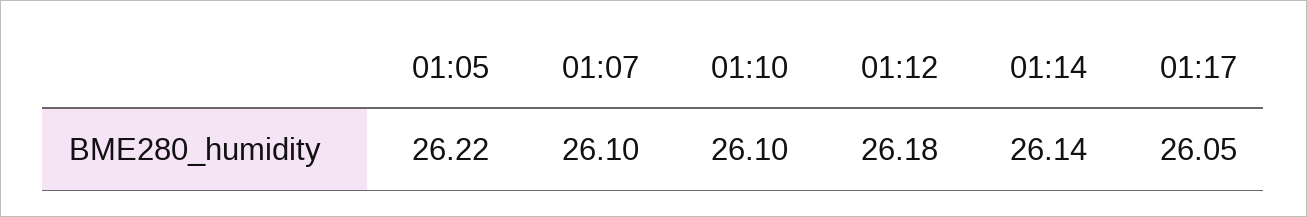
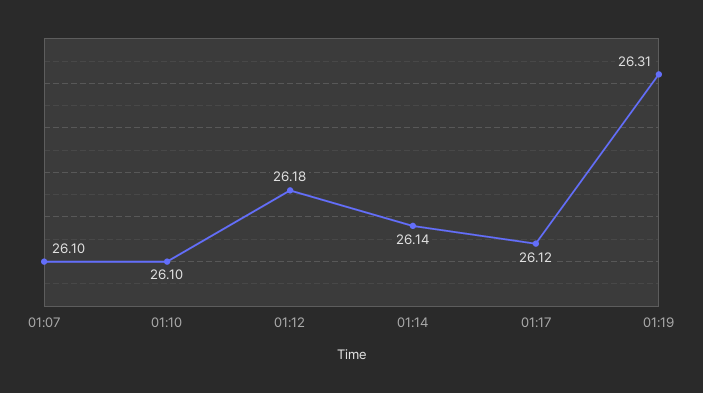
01:05: 26.22 -> none
01:17: 26.05 -> 26.12
01:19: none -> 26.31

